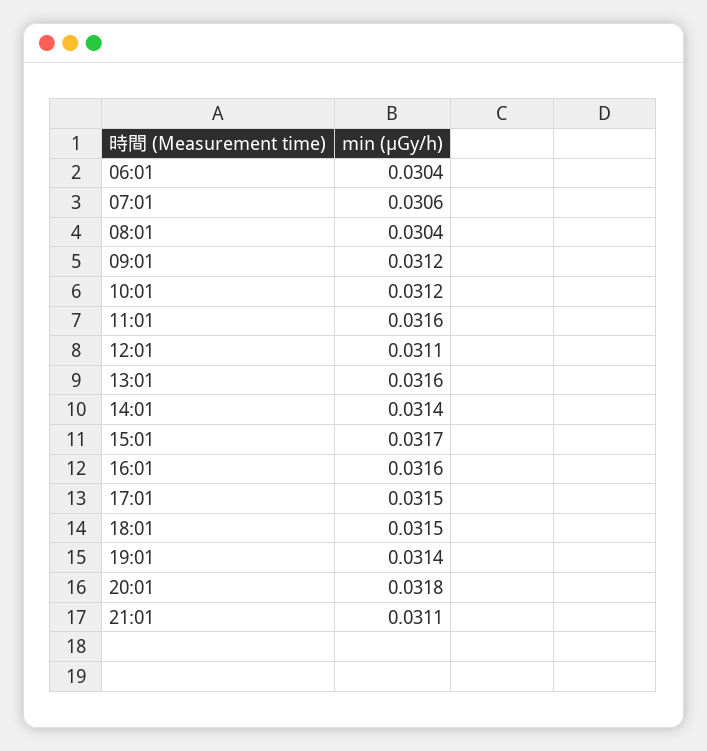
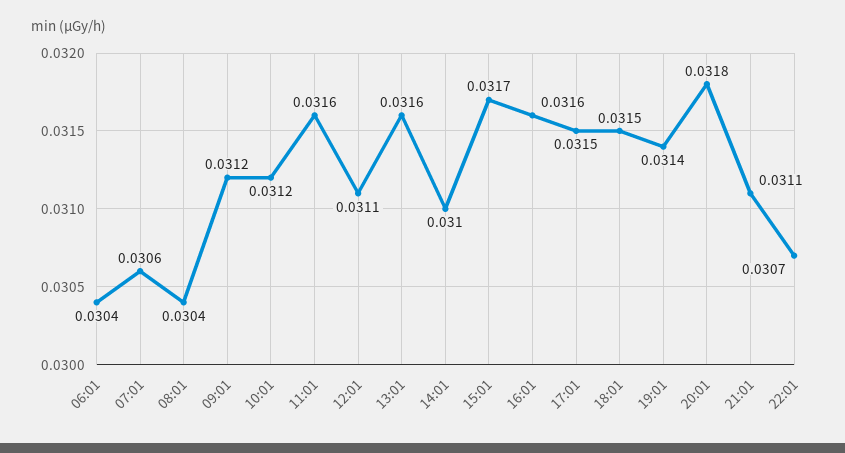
14:01: 0.0314 -> 0.031
22:01: none -> 0.0307

